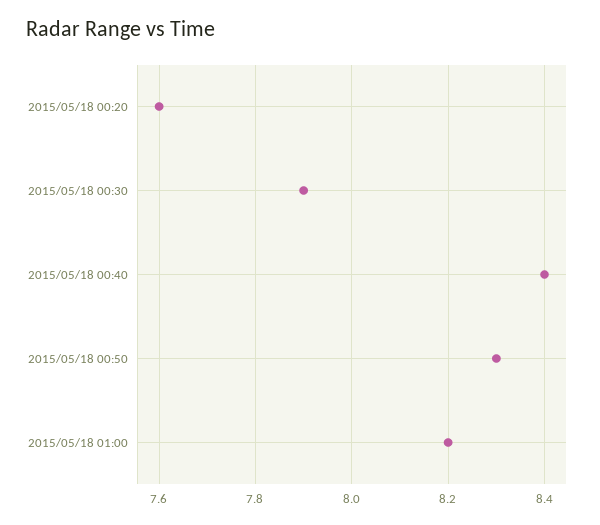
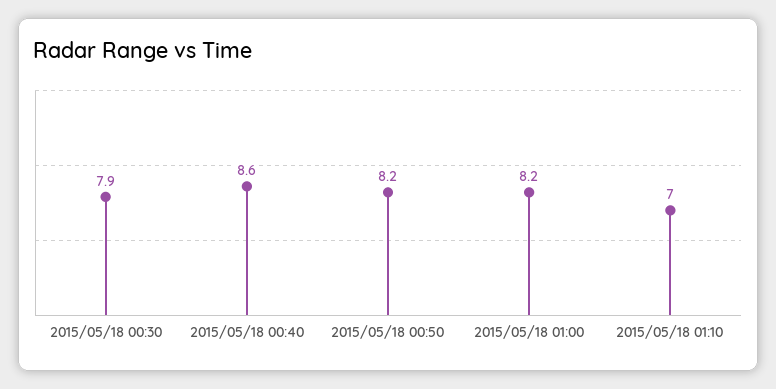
2015/05/18 00:20: 7.6 -> none
2015/05/18 00:40: 8.4 -> 8.6
2015/05/18 00:50: 8.3 -> 8.2
2015/05/18 01:10: none -> 7

